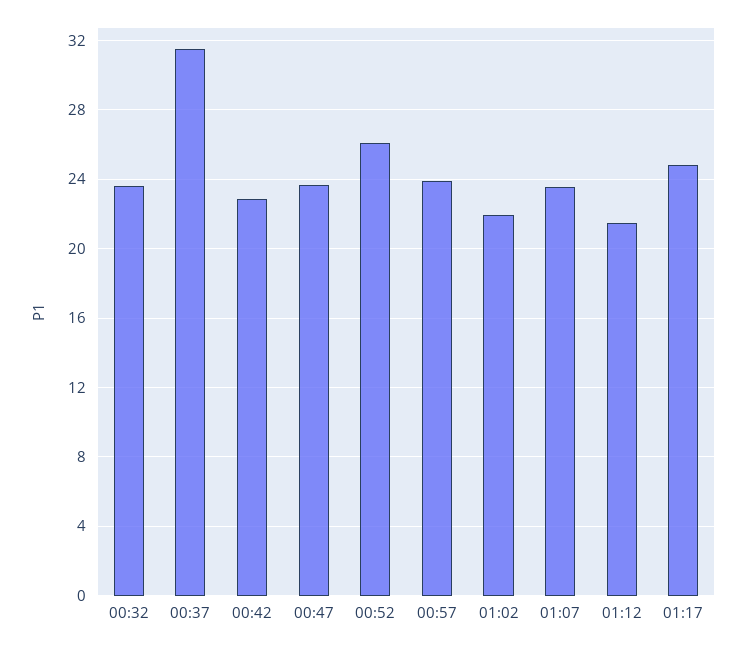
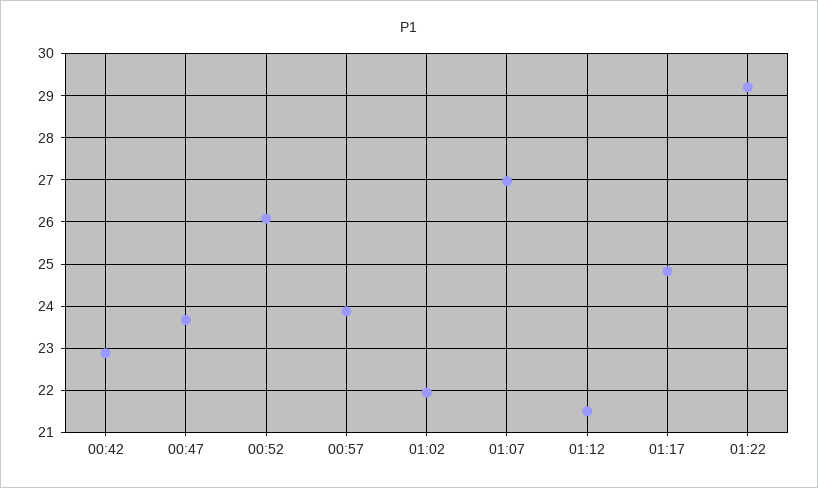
00:32: 23.5 -> none
00:37: 31.5 -> none
01:07: 23.5 -> 27
01:22: none -> 29.2

